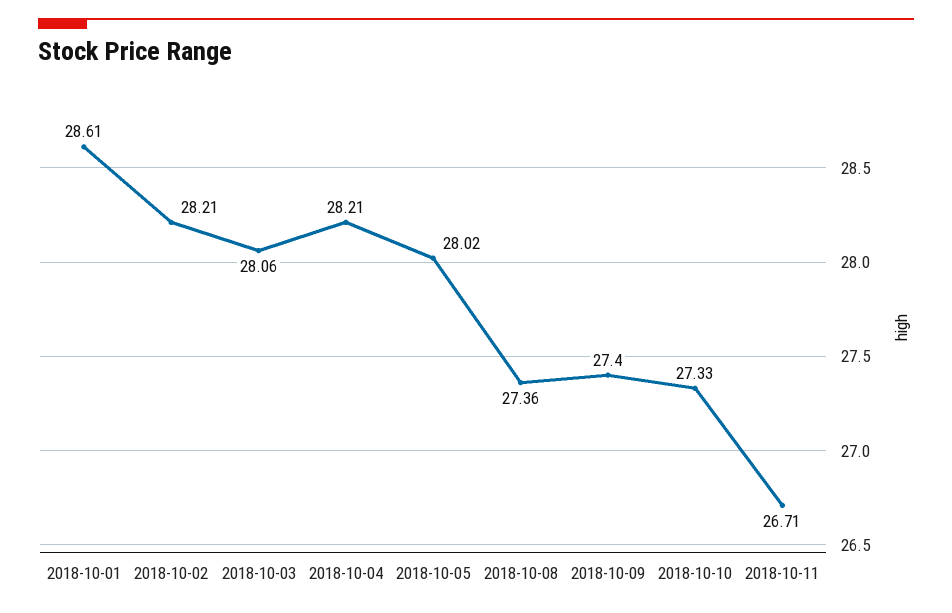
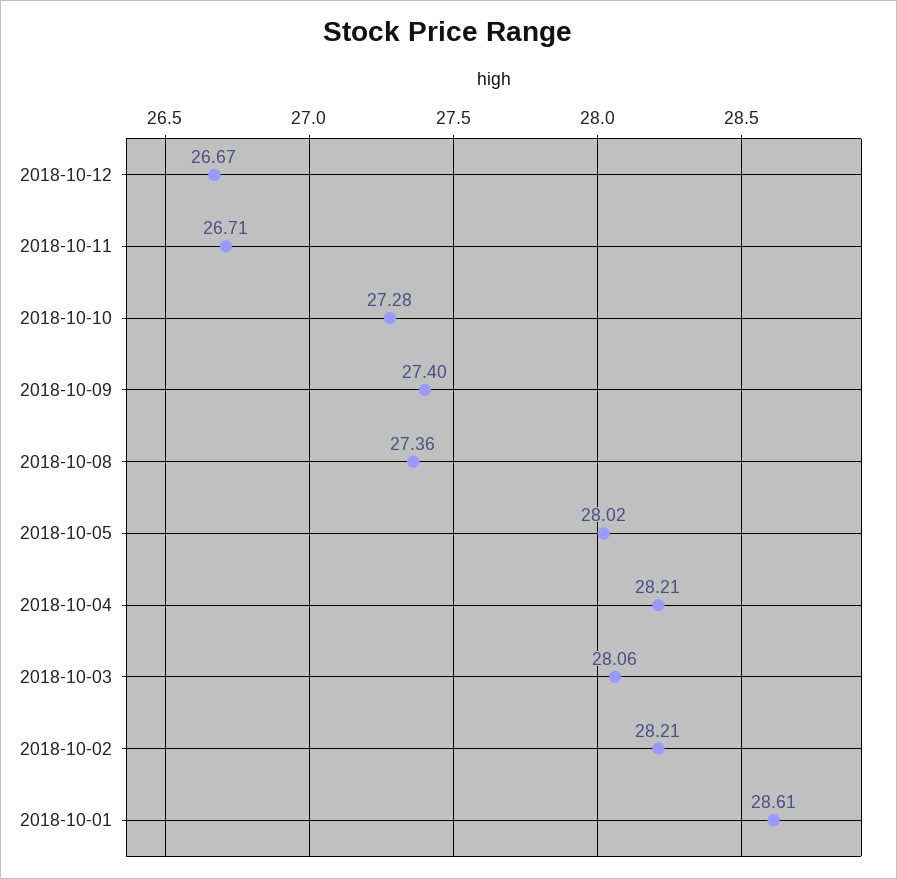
2018-10-10: 27.33 -> 27.28
2018-10-12: none -> 26.67

